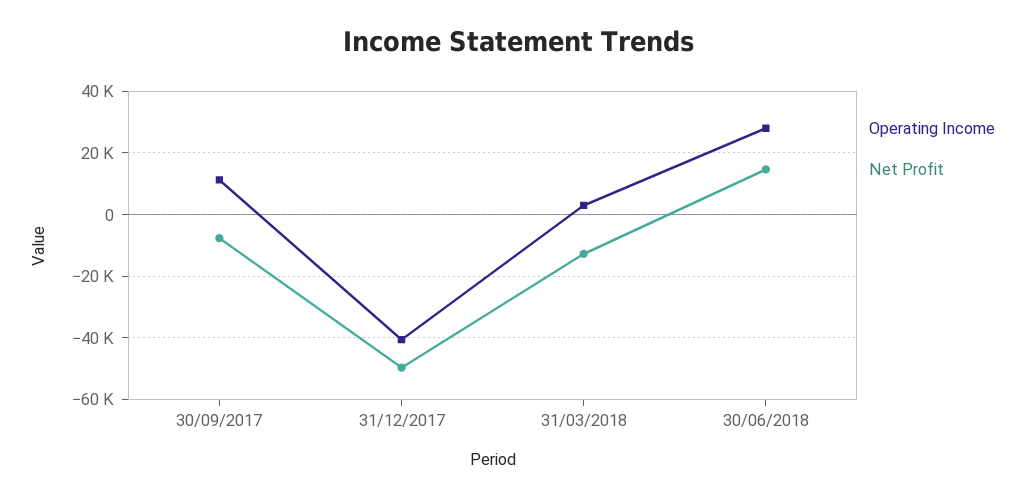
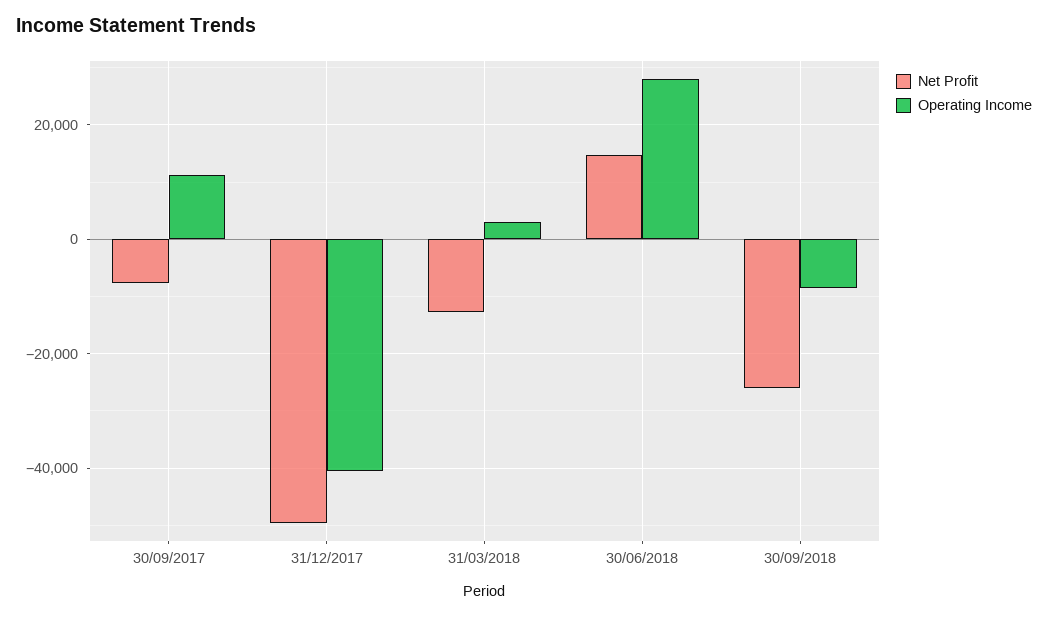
Net Profit, 30/09/2018: none -> -26000
Operating Income, 30/09/2018: none -> -8000

